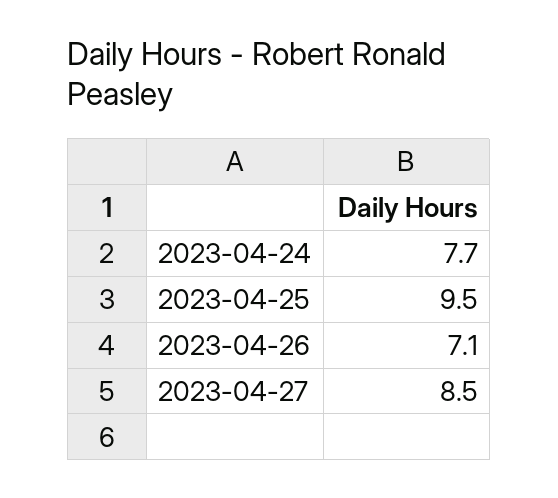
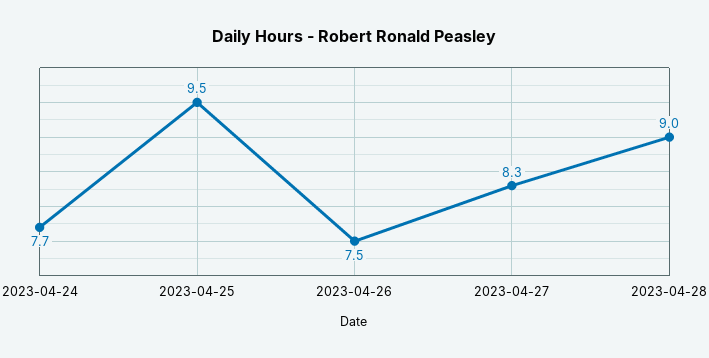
2023-04-26: 7.1 -> 7.5
2023-04-27: 8.5 -> 8.3
2023-04-28: none -> 9

